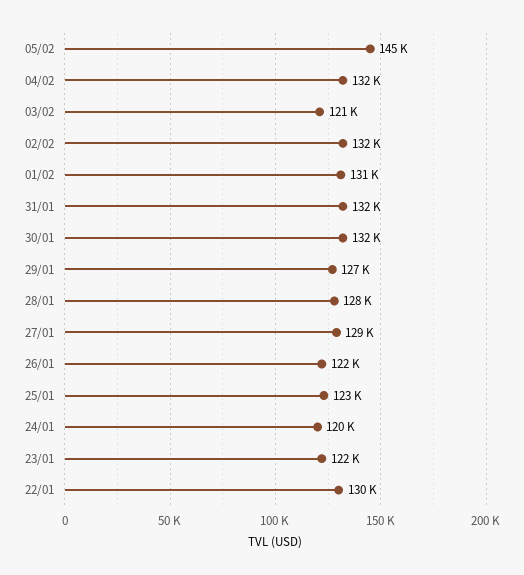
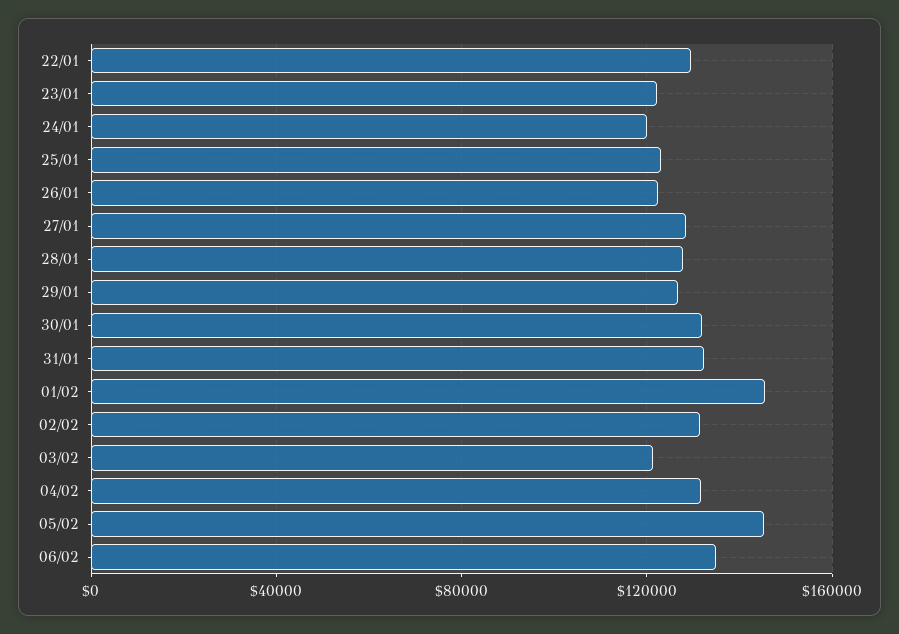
01/02: 131000 -> 145000
06/02: none -> 135000

